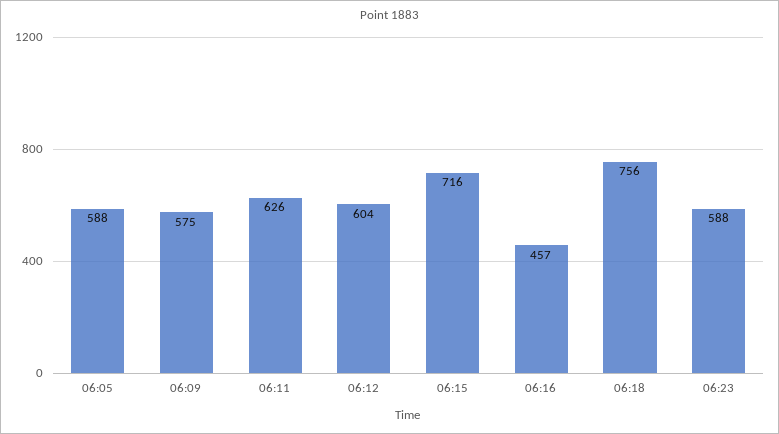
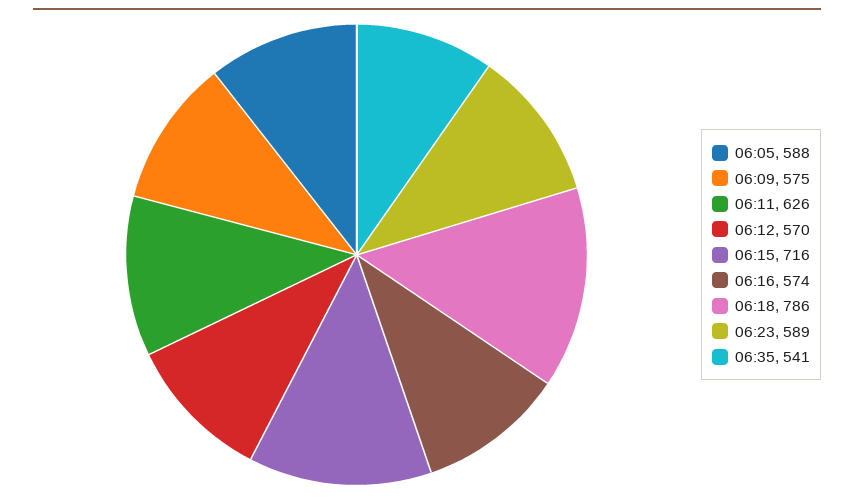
06:12: 604 -> 570
06:16: 457 -> 574
06:18: 756 -> 786
06:23: 588 -> 589
06:35: none -> 541

